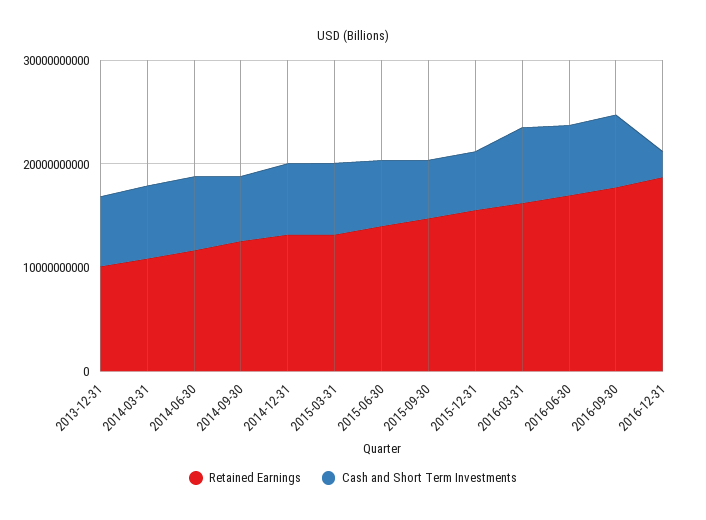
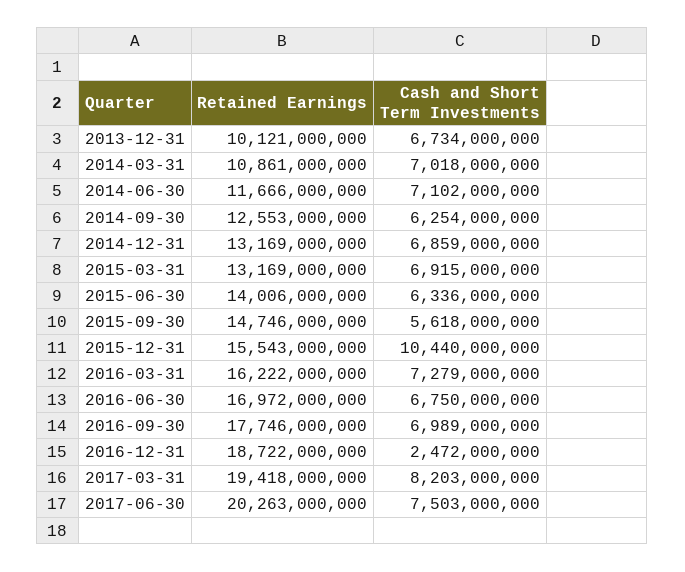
Cash and Short Term Investments, 2015-12-31: 6000000000 -> 10440000000
Retained Earnings, 2017-03-31: none -> 19418000000
Cash and Short Term Investments, 2017-03-31: none -> 8203000000
Retained Earnings, 2017-06-30: none -> 20263000000
Cash and Short Term Investments, 2017-06-30: none -> 7503000000

